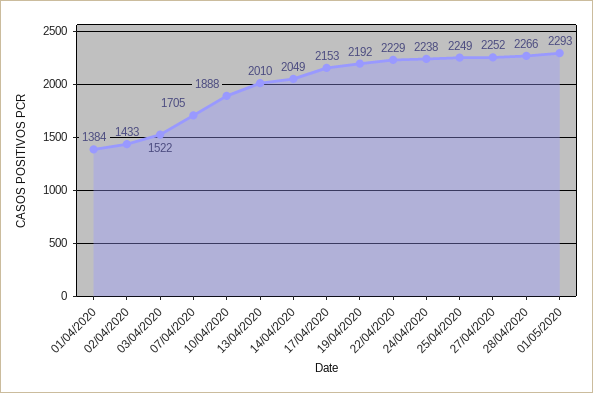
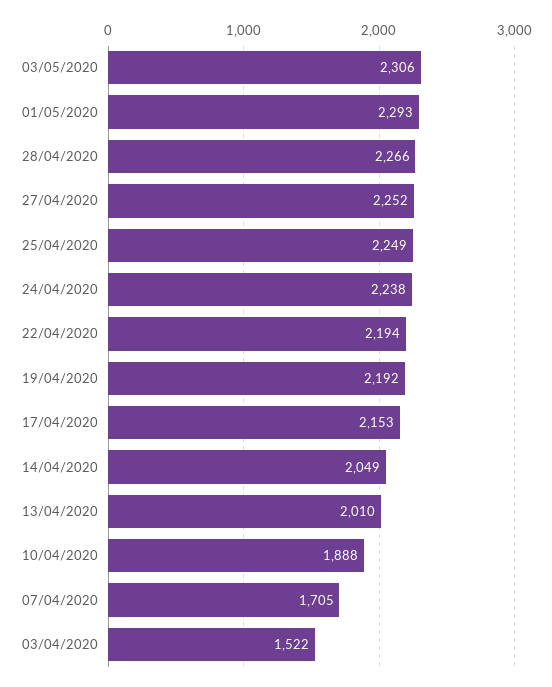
01/04/2020: 1384 -> none
02/04/2020: 1433 -> none
22/04/2020: 2229 -> 2194
03/05/2020: none -> 2306

